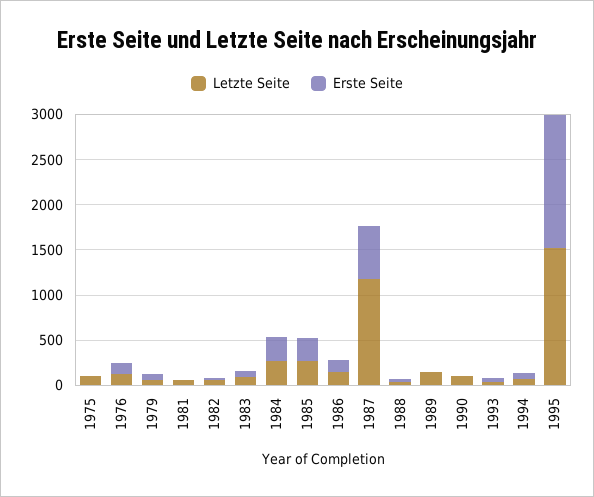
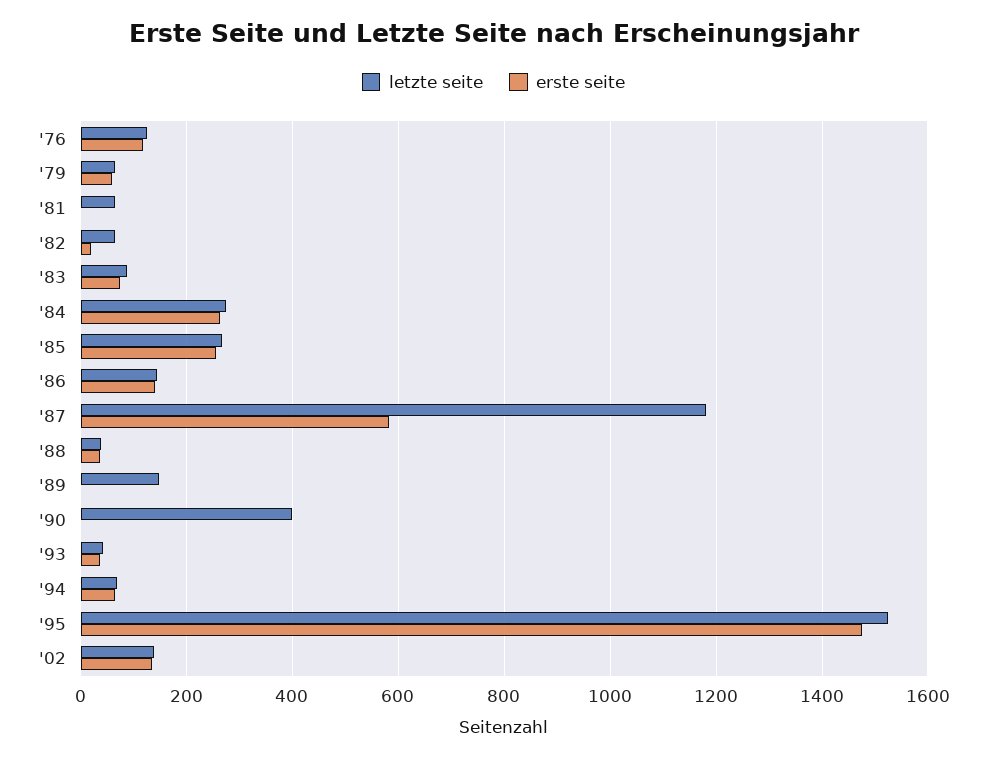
Letzte Seite, 1975: 100 -> none
Erste Seite, 1975: 0 -> none
Letzte Seite, 1990: 100 -> 400
Letzte Seite, '02: none -> 140
Erste Seite, '02: none -> 140

